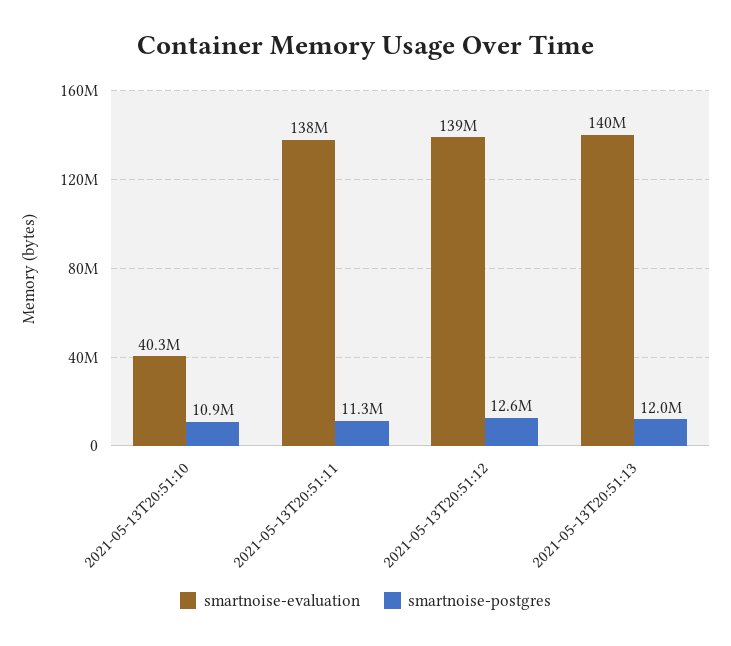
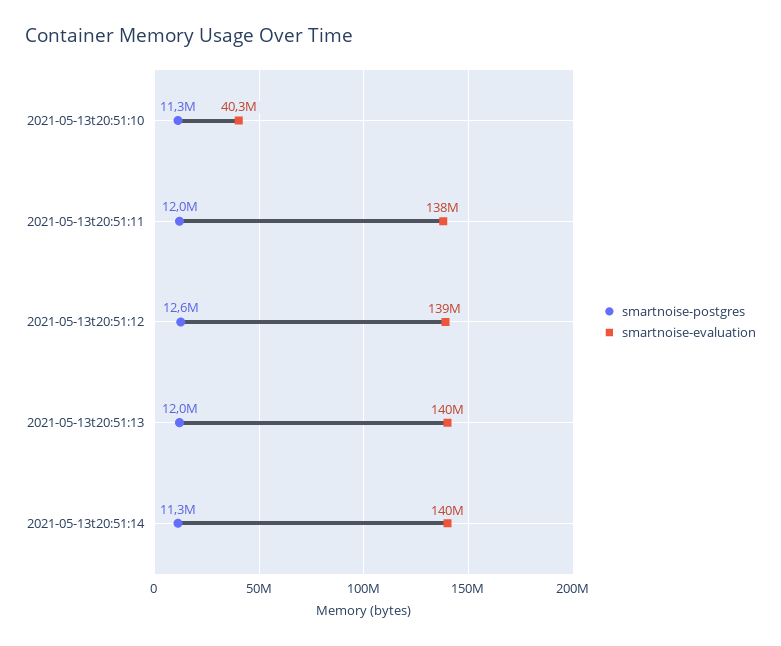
smartnoise-postgres, 2021-05-13T20:51:10: 10900000 -> 11300000
smartnoise-postgres, 2021-05-13T20:51:11: 11300000 -> 12000000
smartnoise-postgres, 2021-05-13t20:51:14: none -> 11300000
smartnoise-evaluation, 2021-05-13t20:51:14: none -> 140000000

